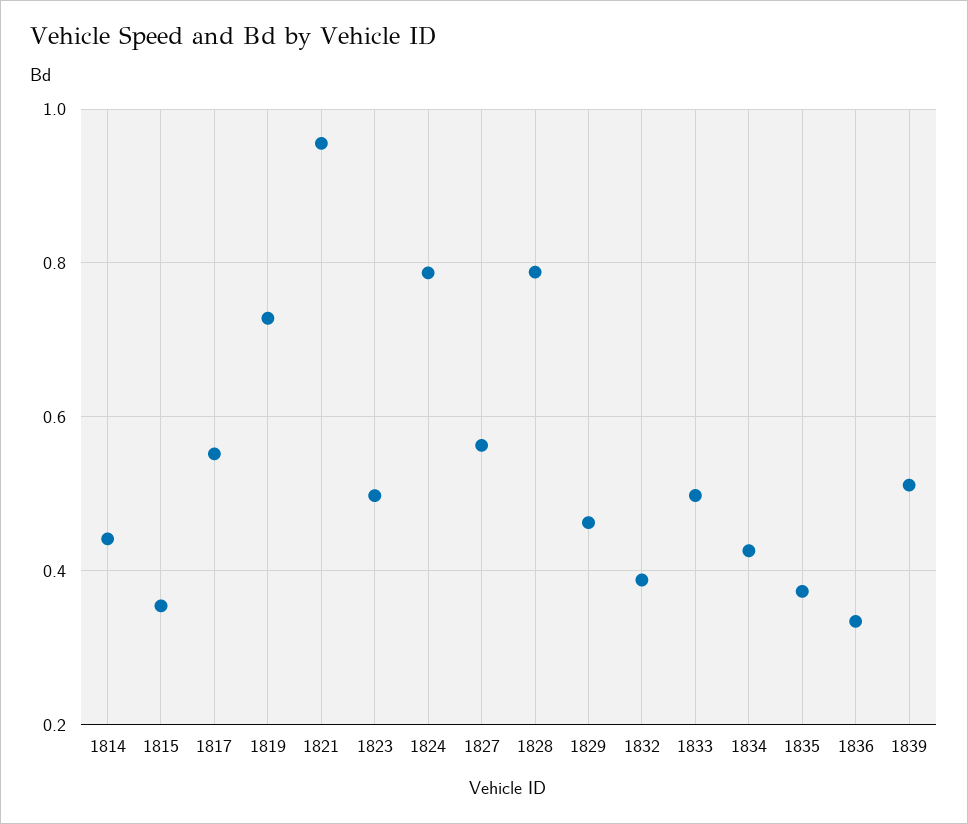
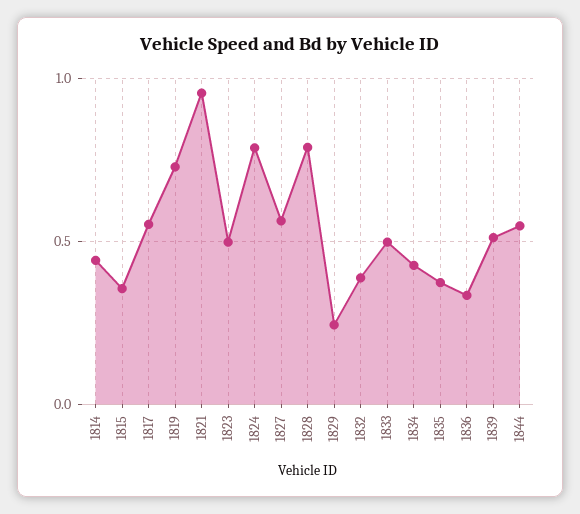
1829: 0.46 -> 0.25
1844: none -> 0.55

